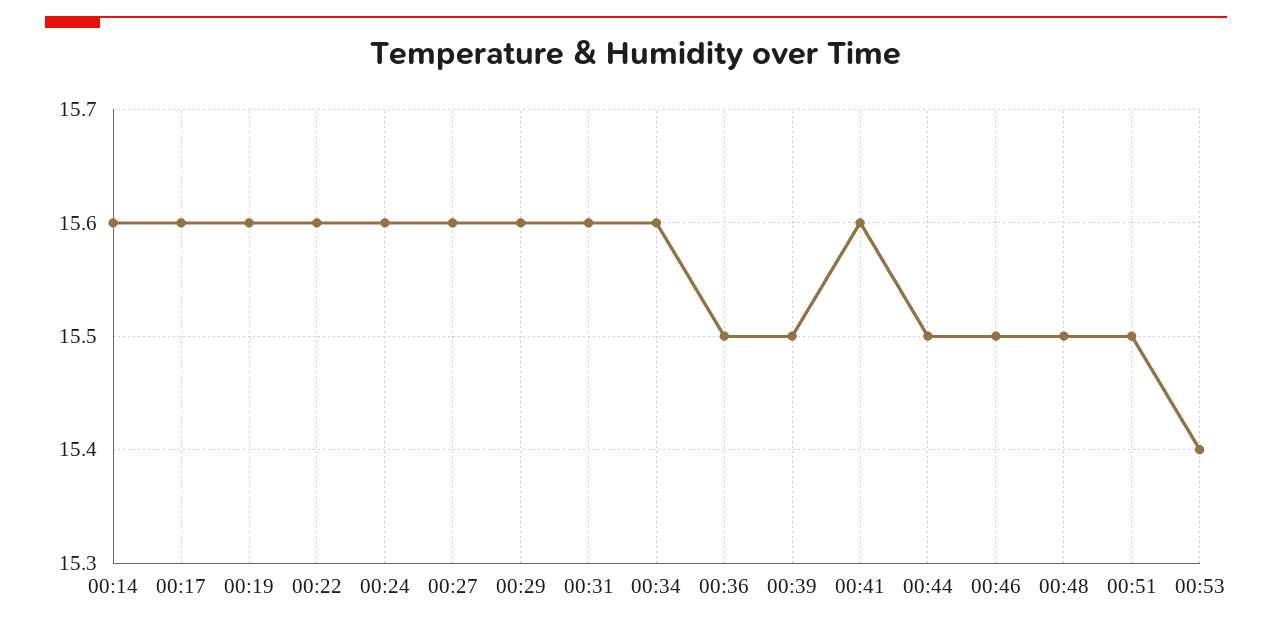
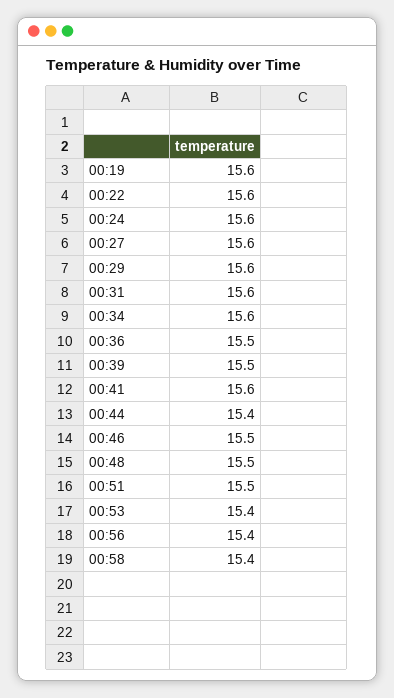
00:14: 15.6 -> none
00:17: 15.6 -> none
00:44: 15.5 -> 15.4
00:56: none -> 15.4
00:58: none -> 15.4

